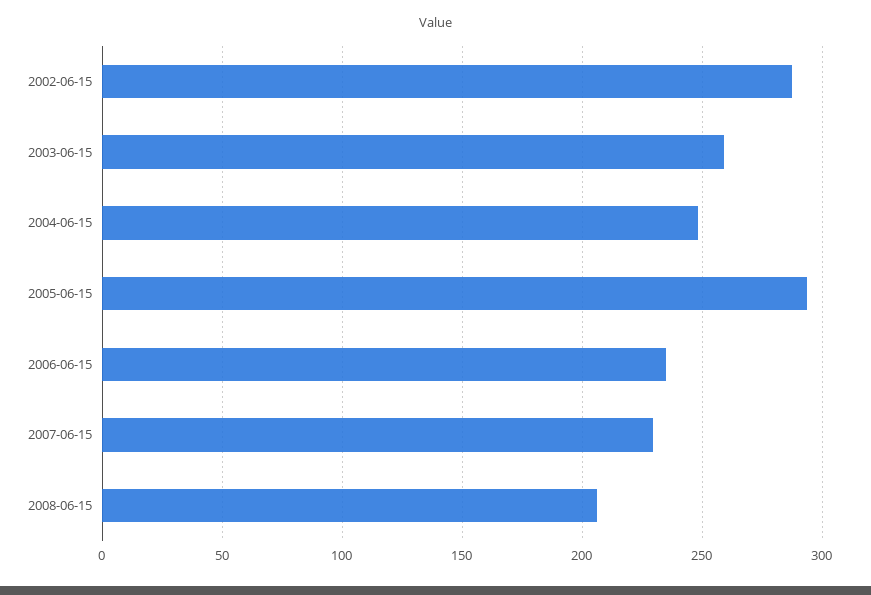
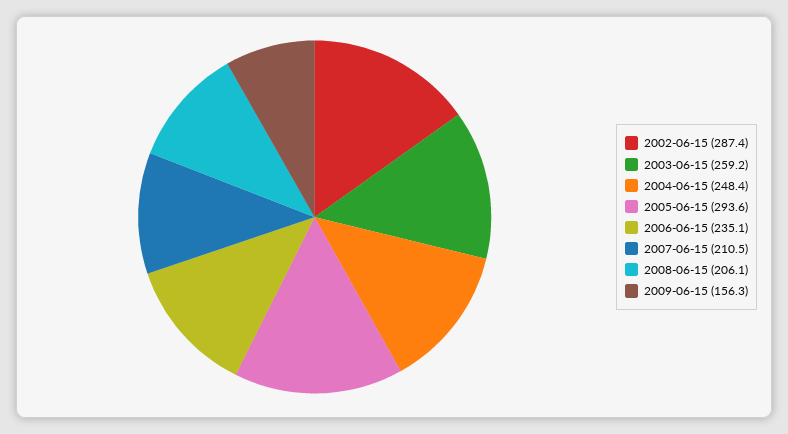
2007-06-15: 230 -> 210.5
2009-06-15: none -> 156.3

